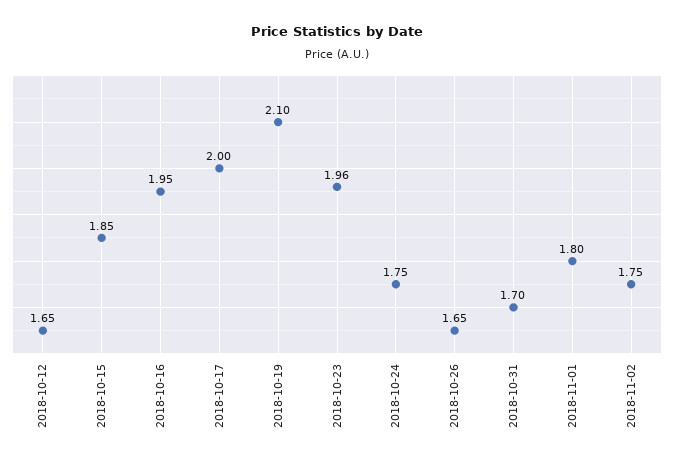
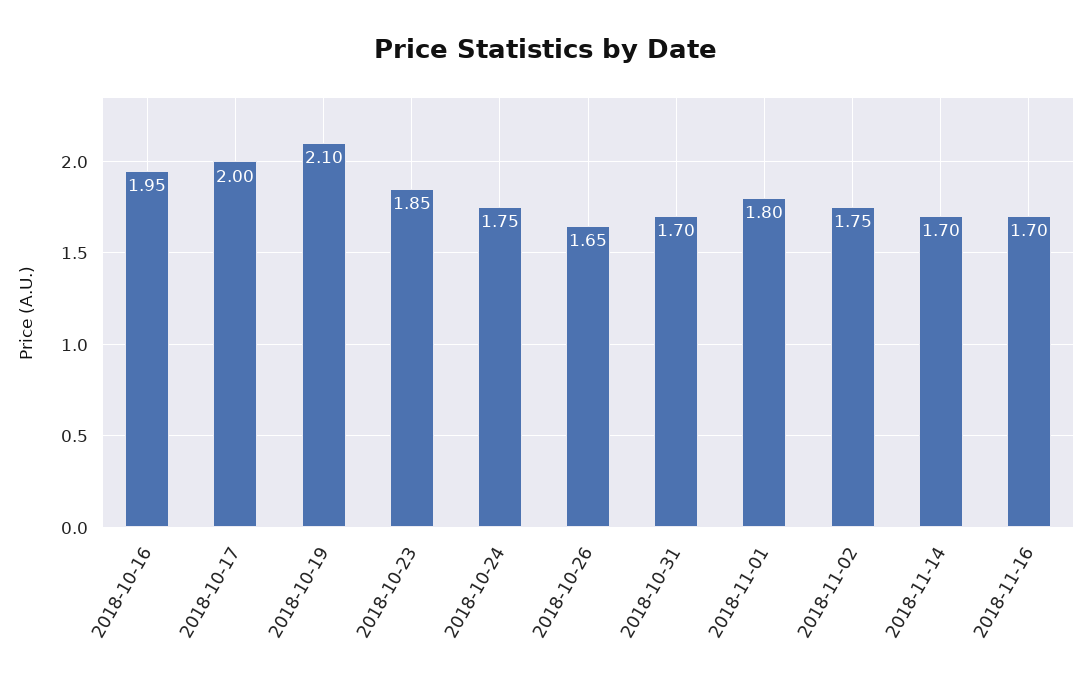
2018-10-12: 1.65 -> none
2018-10-15: 1.85 -> none
2018-10-23: 1.96 -> 1.85
2018-11-14: none -> 1.7
2018-11-16: none -> 1.7

